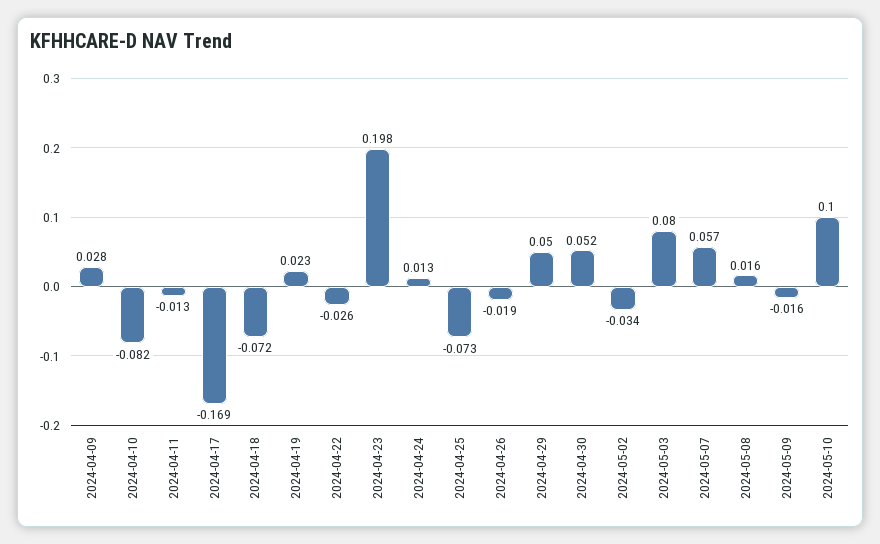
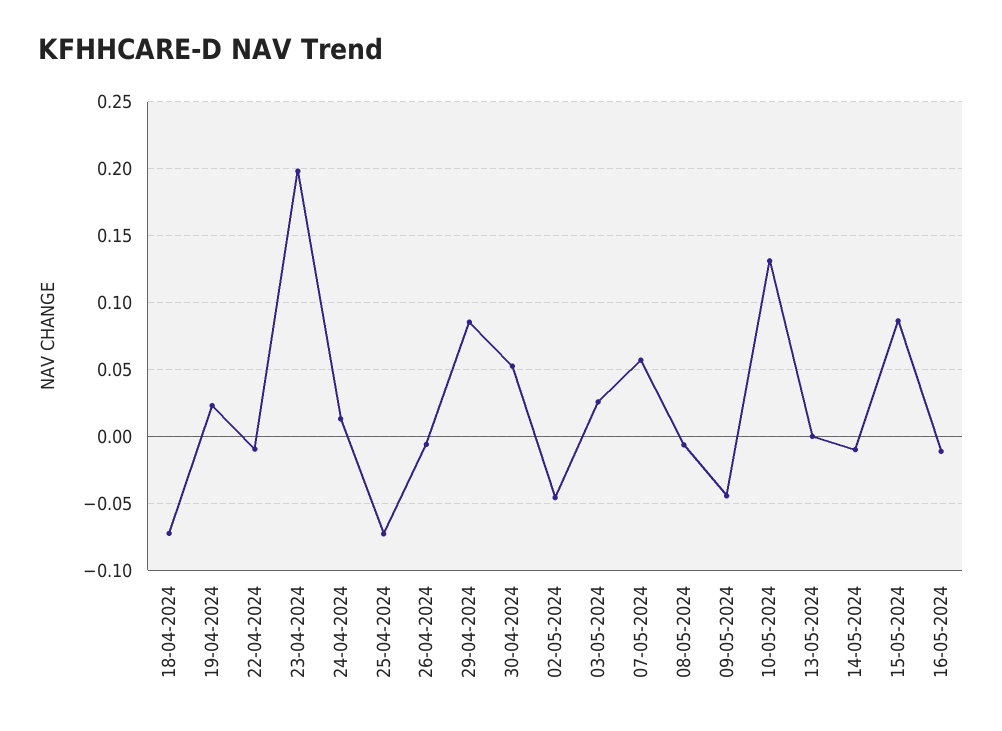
2024-04-09: 0.028 -> none
2024-04-10: -0.082 -> none
2024-04-11: -0.013 -> none
2024-04-17: -0.169 -> none
2024-04-22: -0.026 -> -0.01
2024-04-26: -0.019 -> -0.005
2024-04-29: 0.05 -> 0.085
2024-05-02: -0.034 -> -0.045
2024-05-03: 0.08 -> 0.025
2024-05-08: 0.016 -> -0.005
2024-05-09: -0.016 -> -0.045
2024-05-10: 0.1 -> 0.13
13-05-2024: none -> 0
14-05-2024: none -> -0.01
15-05-2024: none -> 0.085
16-05-2024: none -> -0.01

